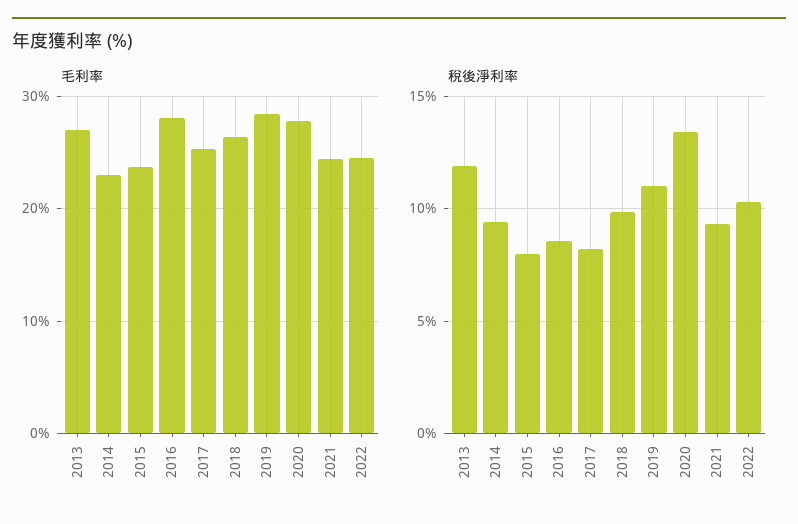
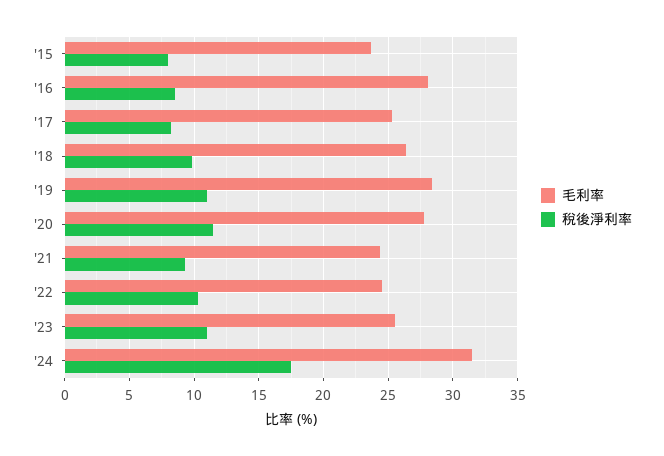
毛利率, 2013: 27 -> none
毛利率, 2014: 23 -> none
稅後淨利率, 2013: 12 -> none
稅後淨利率, 2014: 9.5 -> none
稅後淨利率, 2020: 13.5 -> 11.5
毛利率, '23: none -> 25.5
稅後淨利率, '23: none -> 11
毛利率, '24: none -> 31.5
稅後淨利率, '24: none -> 17.5

